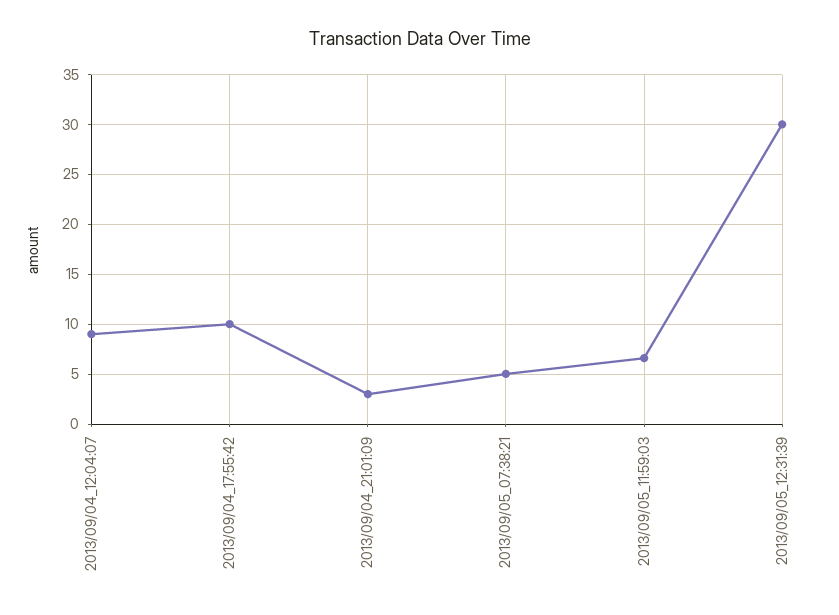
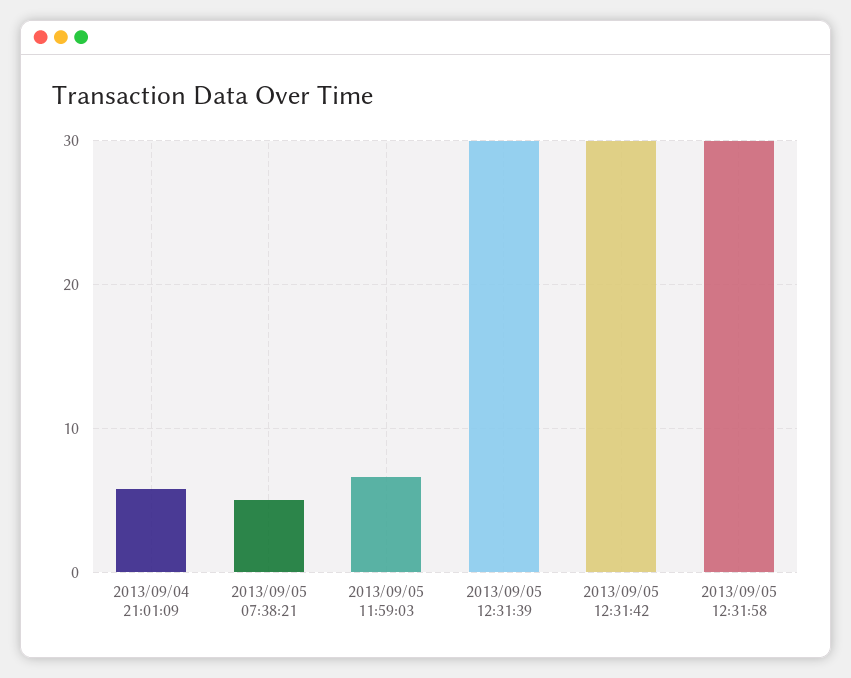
2013/09/04_12:04:07: 9 -> none
2013/09/04_17:55:42: 10 -> none
2013/09/04_21:01:09: 3 -> 6
2013/09/05 12:31:42: none -> 30
2013/09/05 12:31:58: none -> 30

